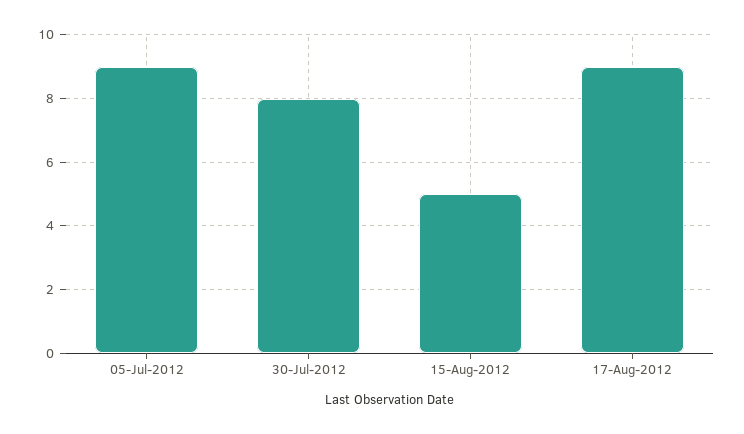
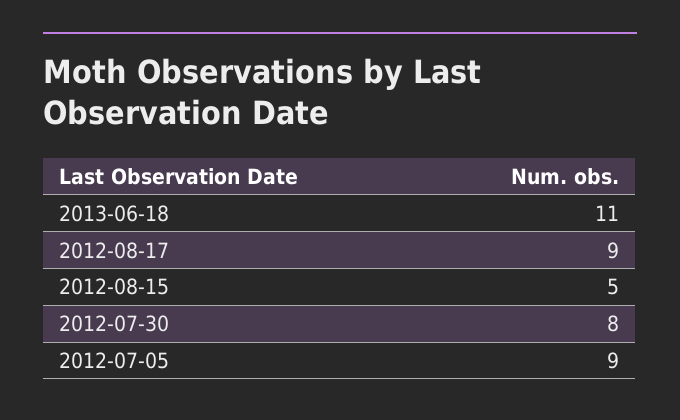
2013-06-18: none -> 11

